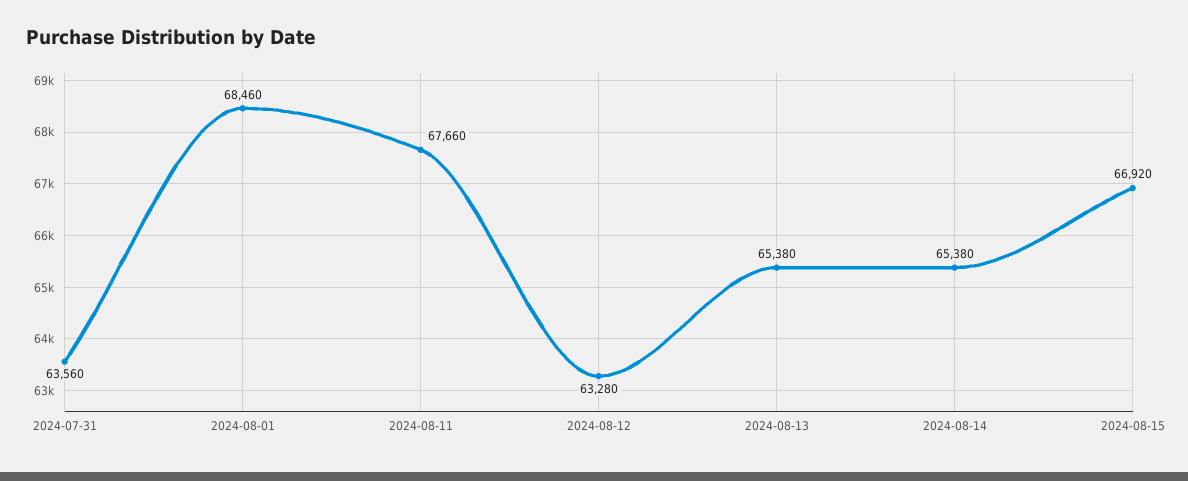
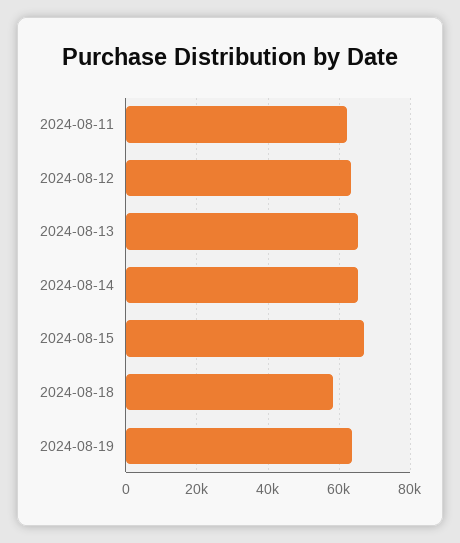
2024-07-31: 63560 -> none
2024-08-01: 68460 -> none
2024-08-11: 67660 -> 62000
2024-08-18: none -> 58000
2024-08-19: none -> 64000

